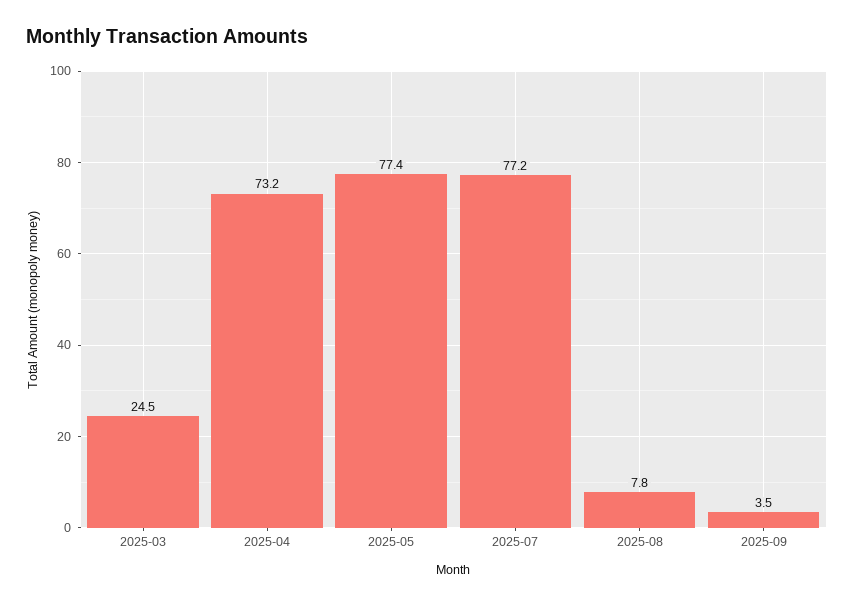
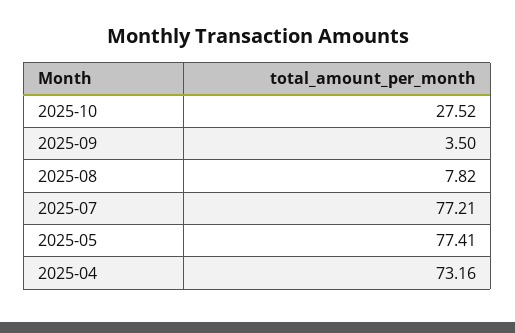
2025-03: 24.5 -> none
2025-10: none -> 27.52

